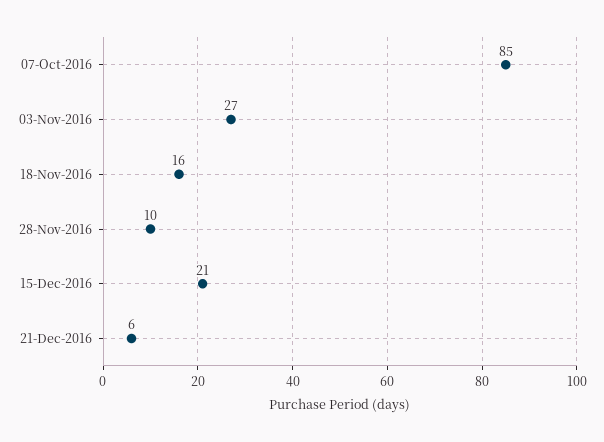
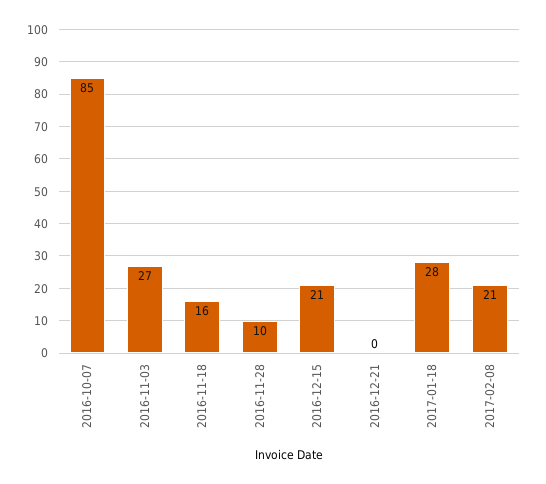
21-Dec-2016: 6 -> 0
2017-01-18: none -> 28
2017-02-08: none -> 21

